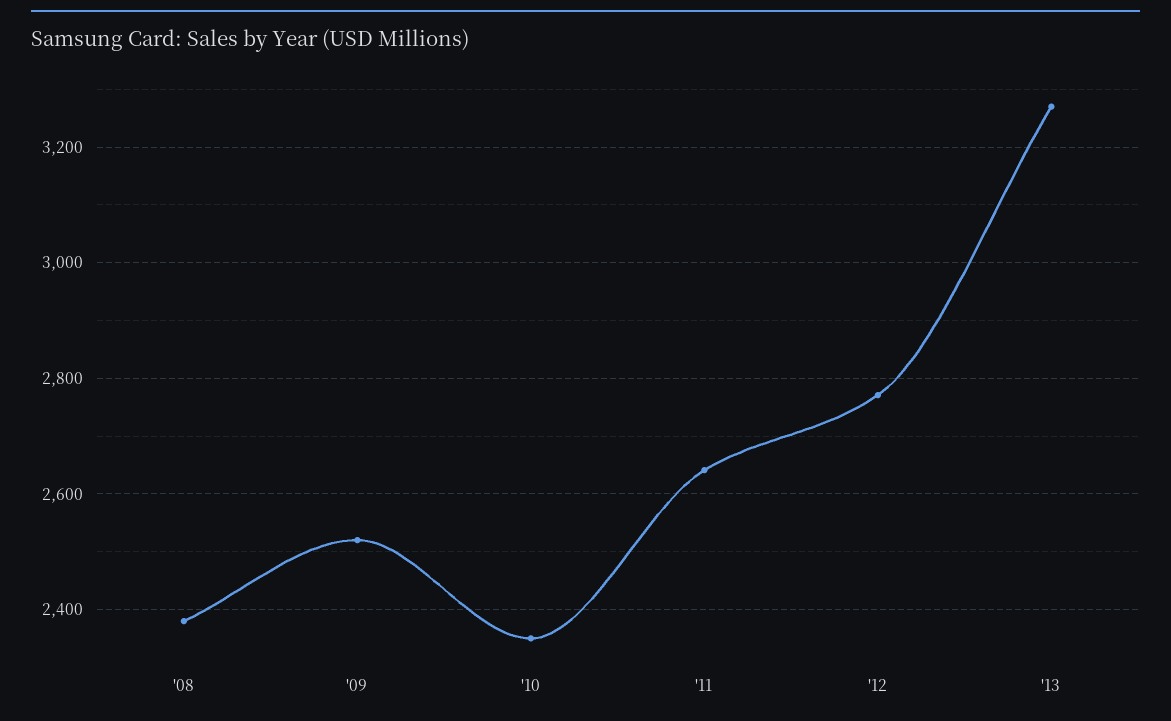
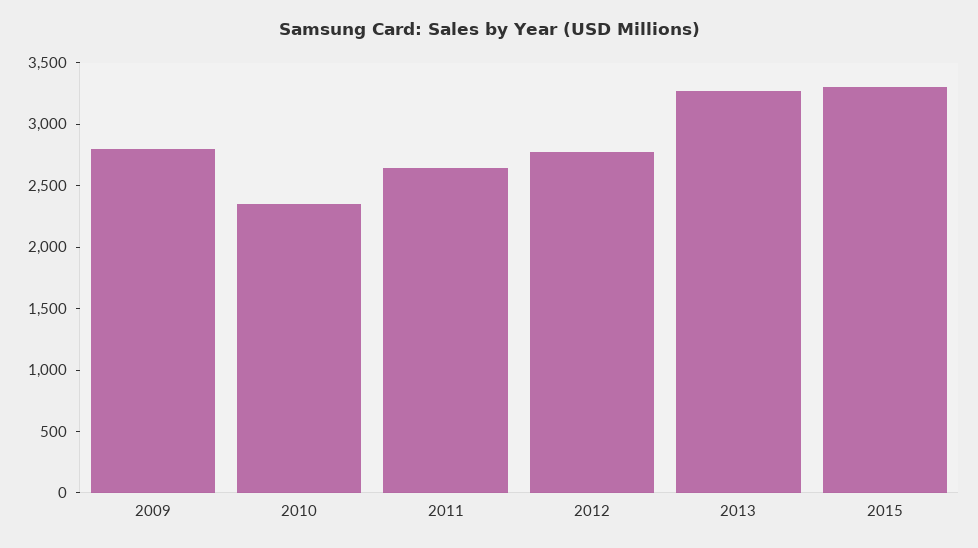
'08: 2380 -> none
'09: 2520 -> 2800
2015: none -> 3300

